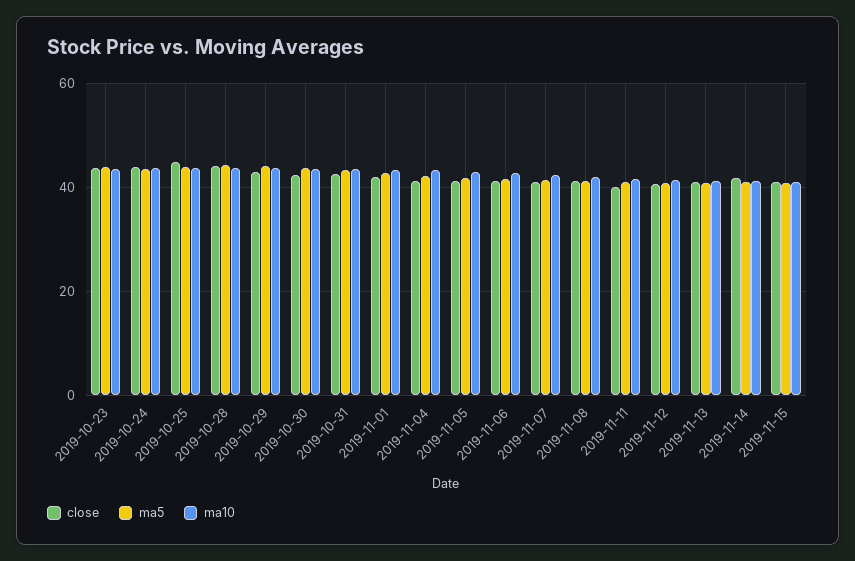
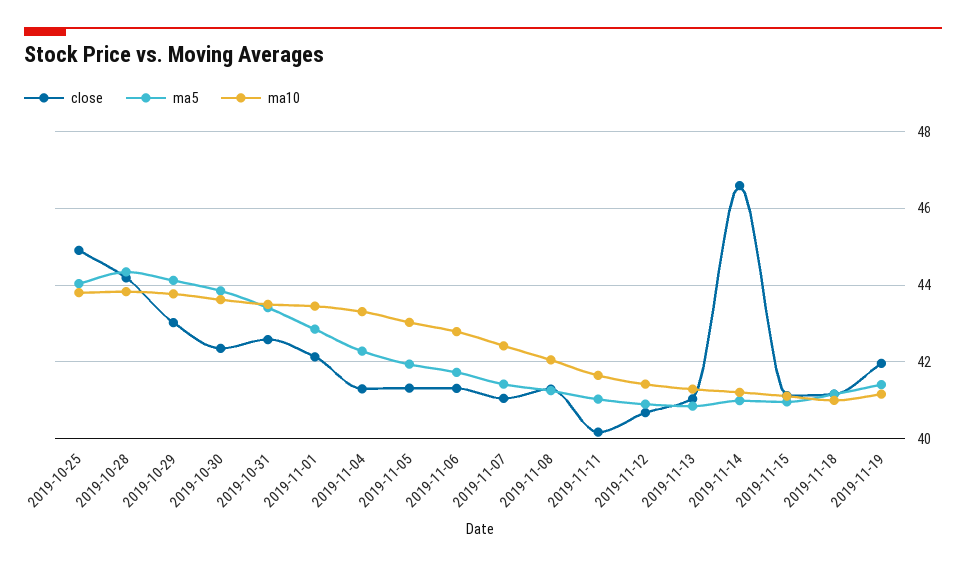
close, 2019-10-23: 44 -> none
ma5, 2019-10-23: 44 -> none
ma10, 2019-10-23: 44 -> none
close, 2019-10-24: 44 -> none
ma5, 2019-10-24: 44 -> none
ma10, 2019-10-24: 44 -> none
close, 2019-11-14: 42 -> 46.6
close, 2019-11-18: none -> 41.2
ma5, 2019-11-18: none -> 41.2
ma10, 2019-11-18: none -> 41
close, 2019-11-19: none -> 42
ma5, 2019-11-19: none -> 41.4
ma10, 2019-11-19: none -> 41.2

